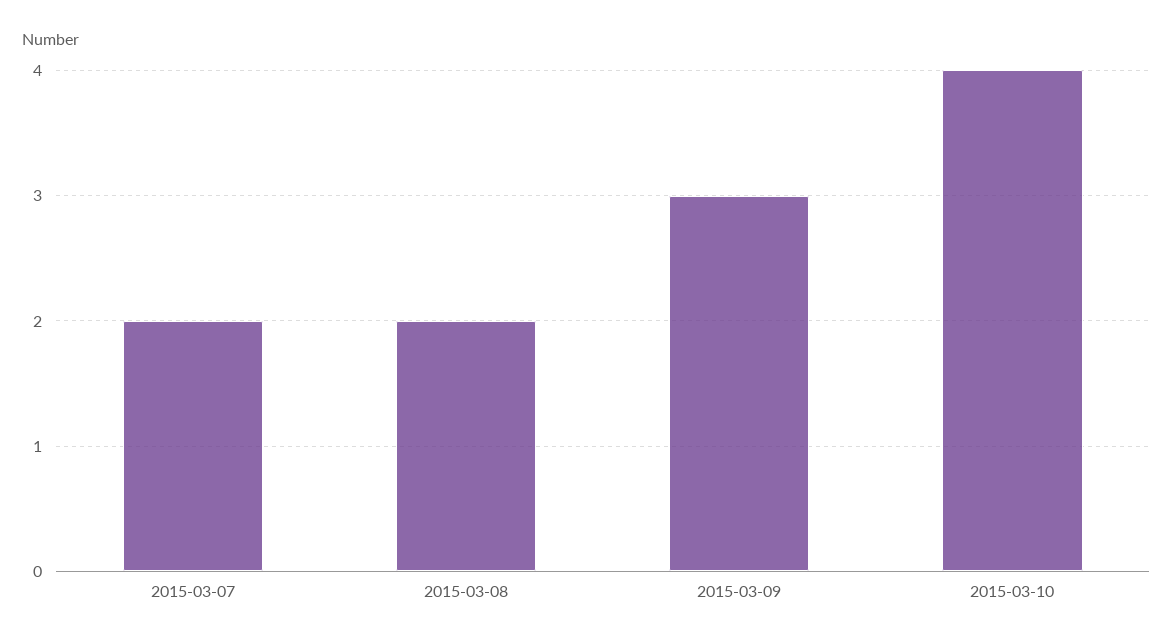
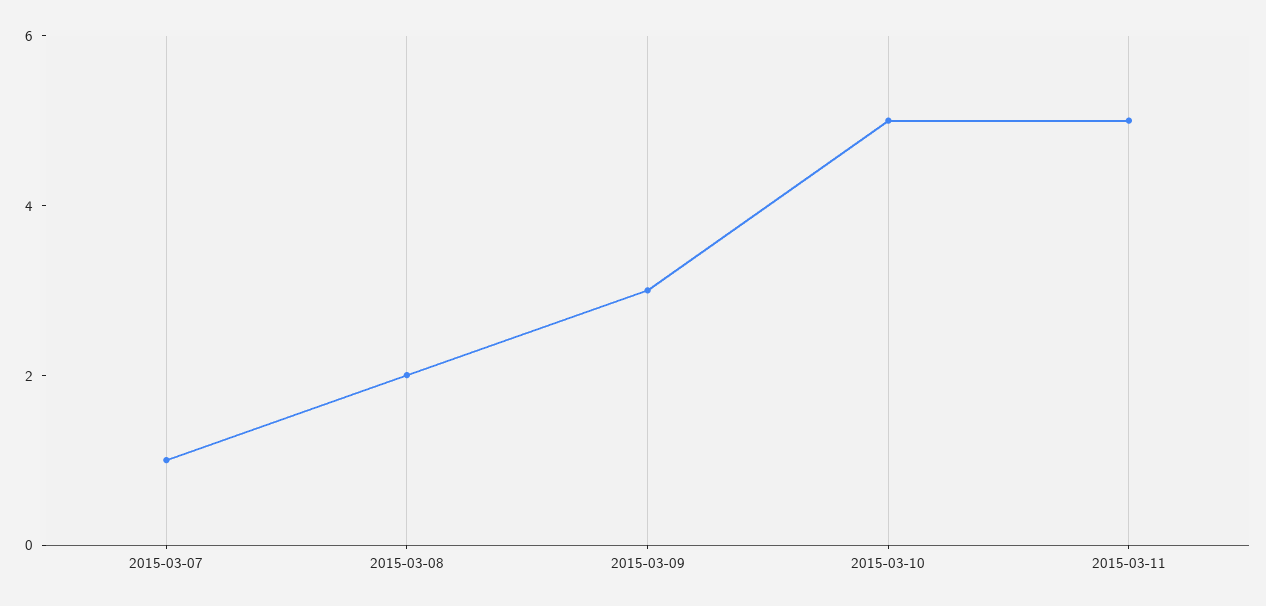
2015-03-07: 2 -> 1
2015-03-10: 4 -> 5
2015-03-11: none -> 5

